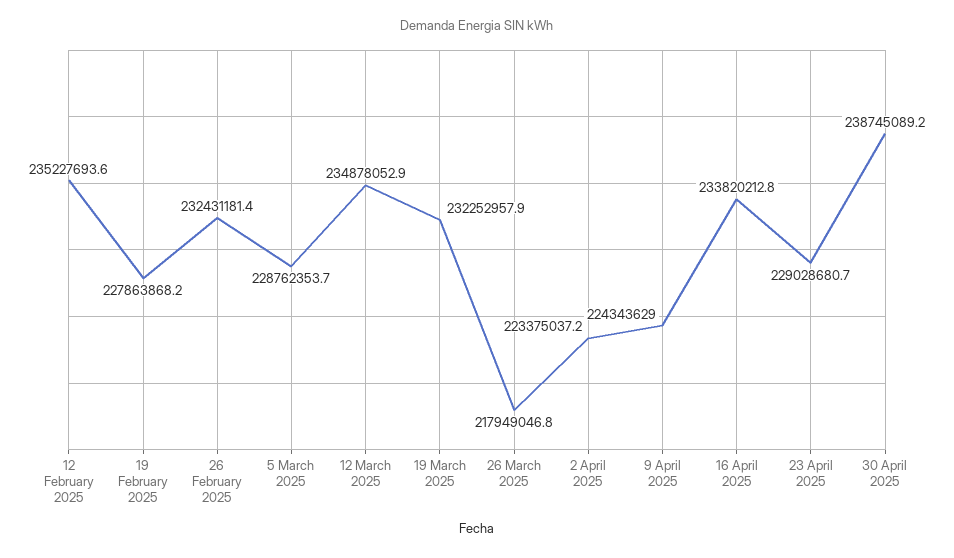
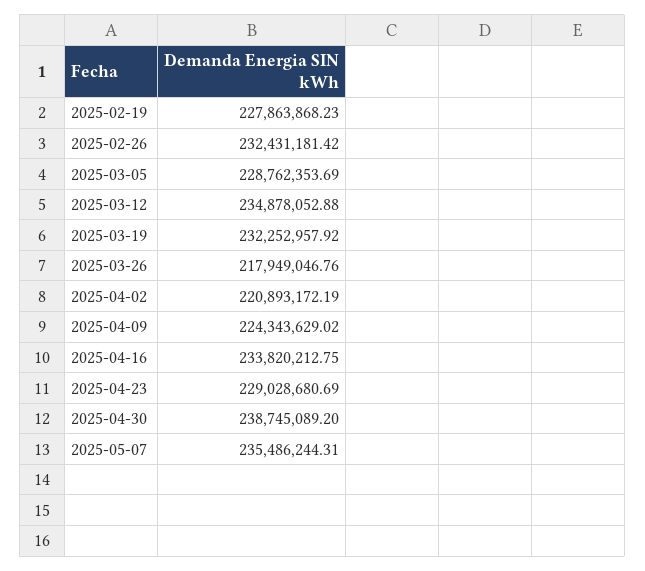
12 February 2025: 235227693.6 -> none
2 April 2025: 223375037.2 -> 220893172.19
2025-05-07: none -> 235486244.31

